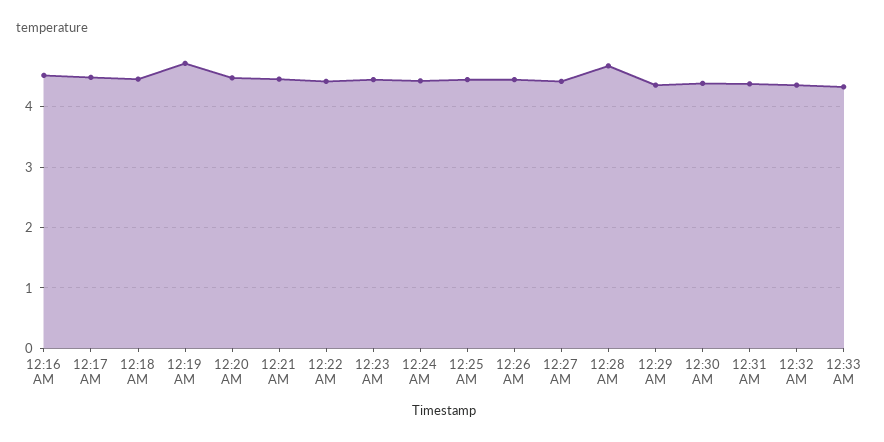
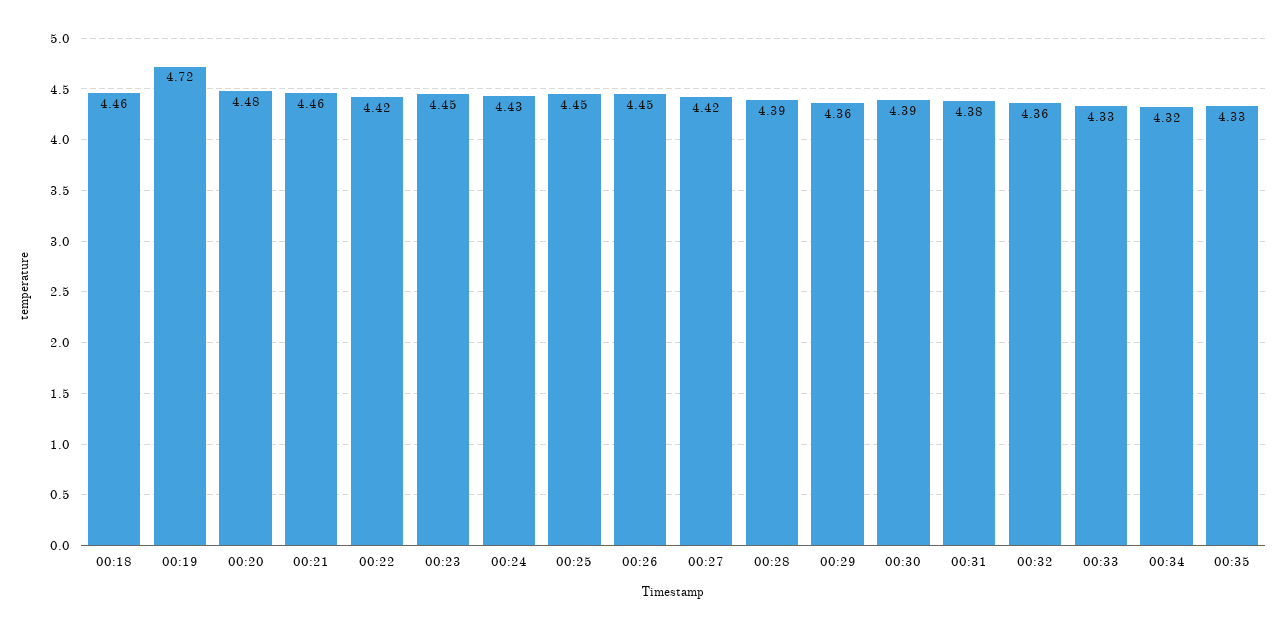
12:16 AM: 4.5 -> none
12:17 AM: 4.5 -> none
12:28 AM: 4.7 -> 4.39
00:34: none -> 4.32
00:35: none -> 4.33

